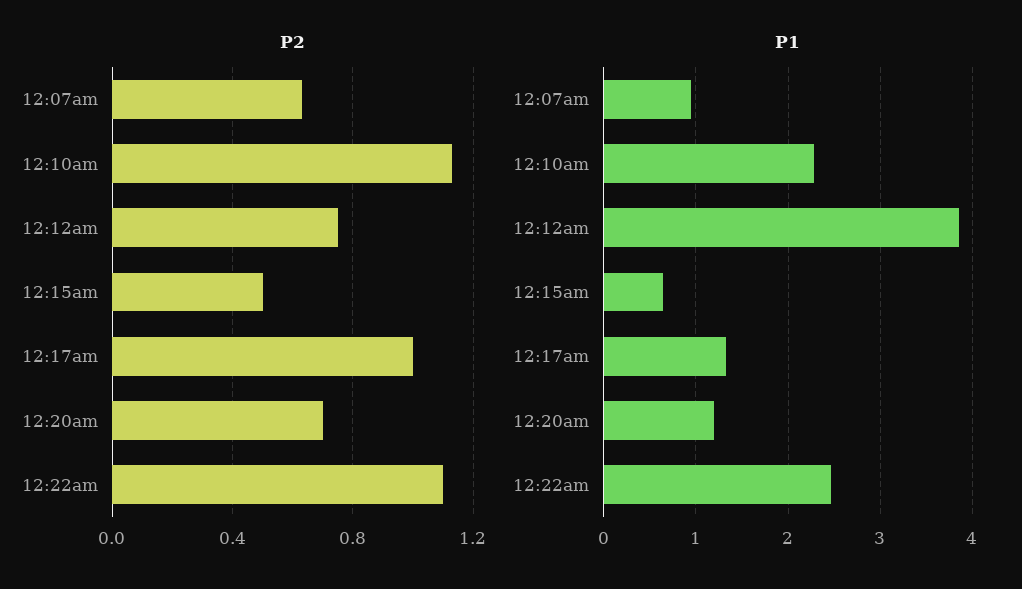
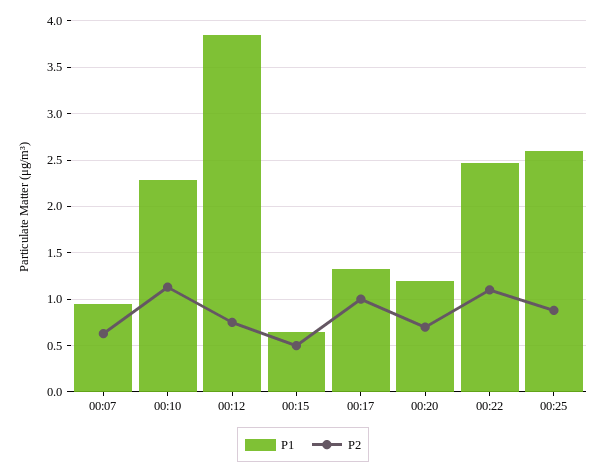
P1, 00:25: none -> 2.6
P2, 00:25: none -> 0.9

